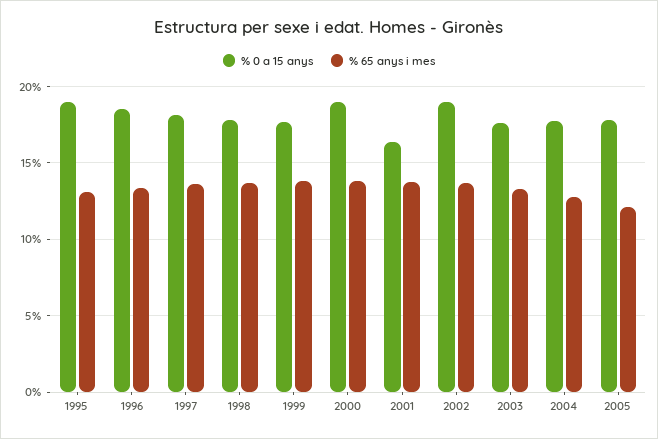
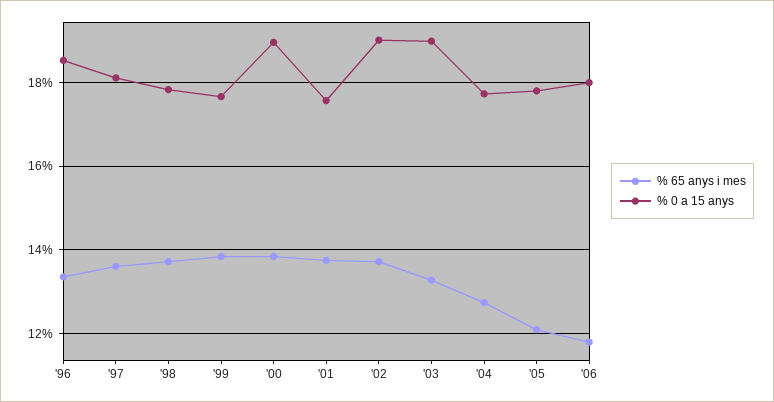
% 0 a 15 anys, 1995: 19 -> none
% 65 anys i mes, 1995: 13 -> none
% 0 a 15 anys, 2001: 16.5 -> 17.6
% 0 a 15 anys, 2003: 17.5 -> 19
% 65 anys i mes, '06: none -> 11.8
% 0 a 15 anys, '06: none -> 18

